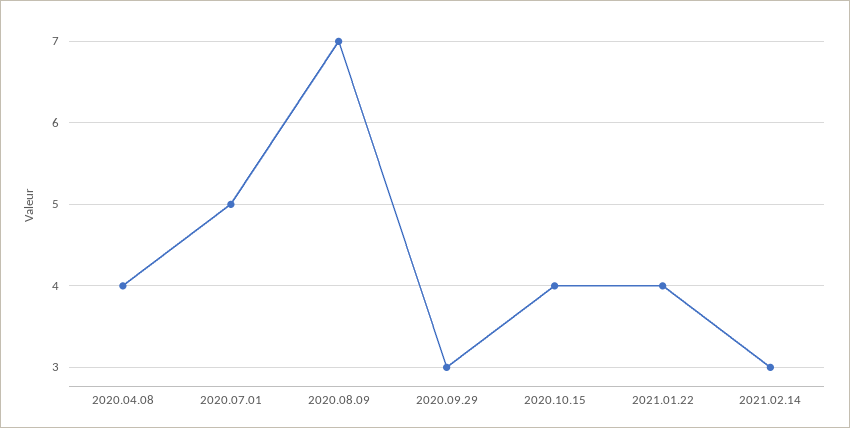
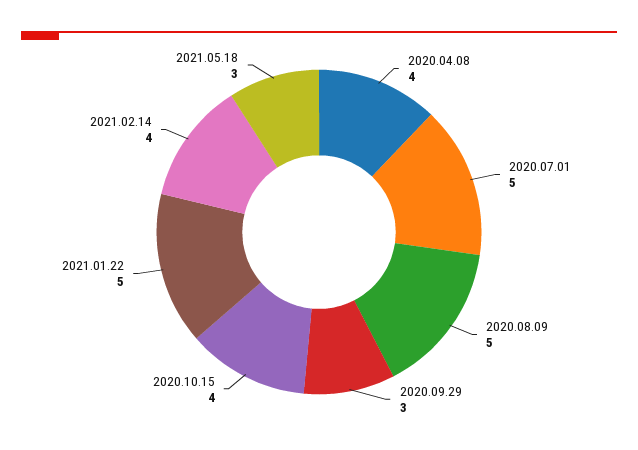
2020.08.09: 7 -> 5
2021.01.22: 4 -> 5
2021.02.14: 3 -> 4
2021.05.18: none -> 3

